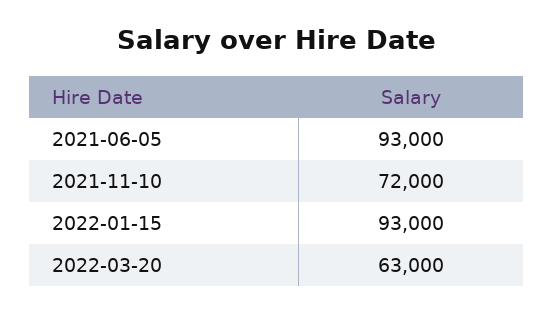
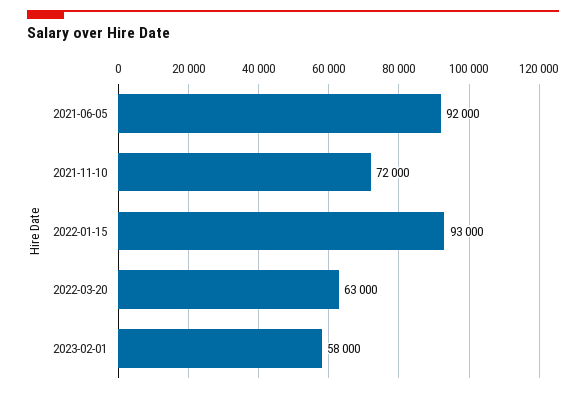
2021-06-05: 93000 -> 92000
2023-02-01: none -> 58000

